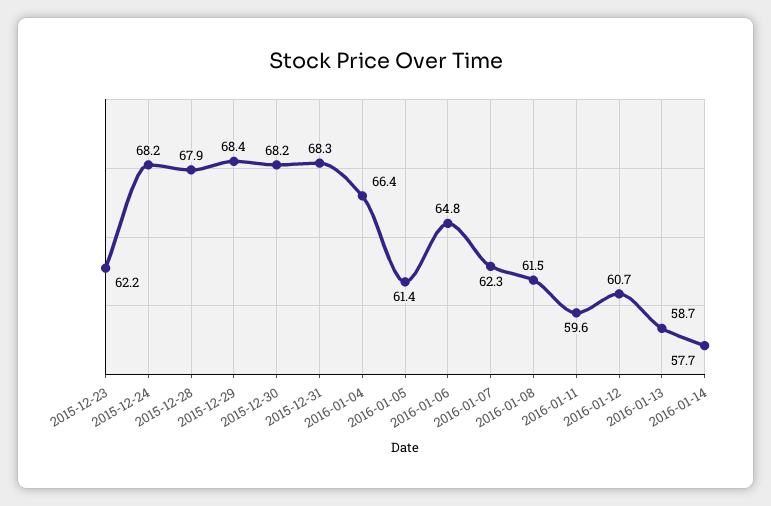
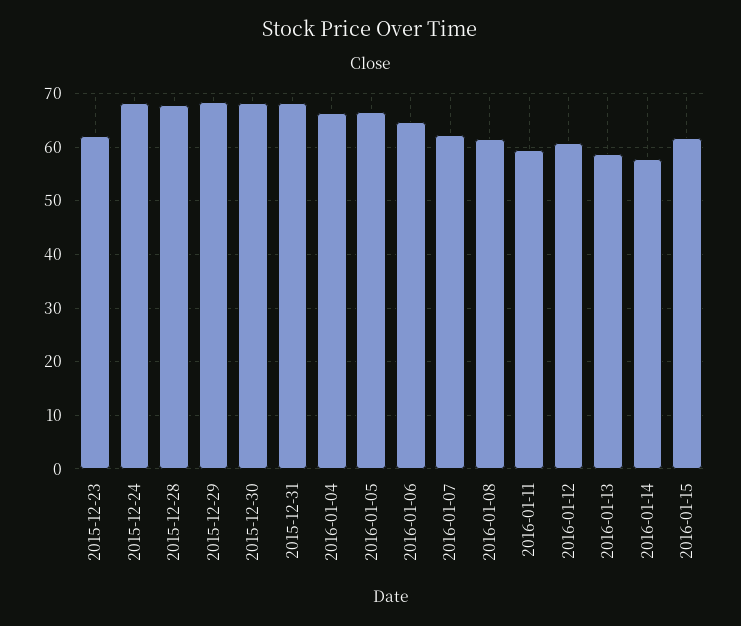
2016-01-05: 61.4 -> 66
2016-01-15: none -> 62

